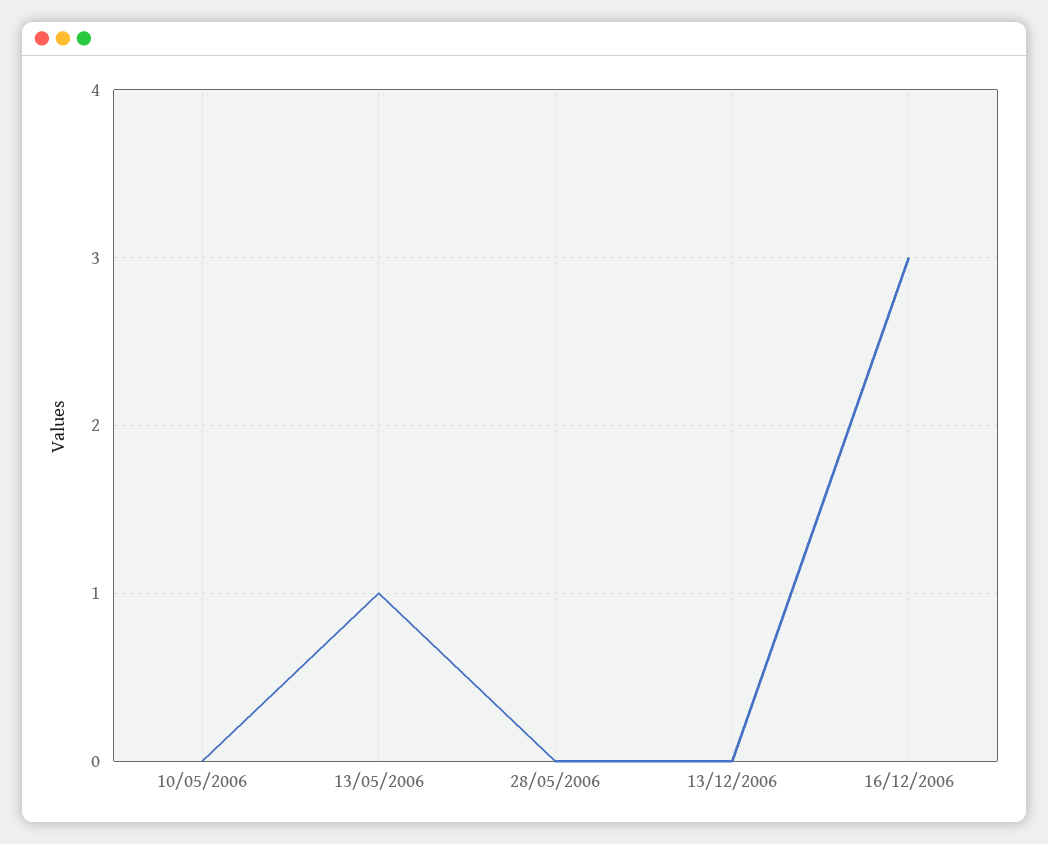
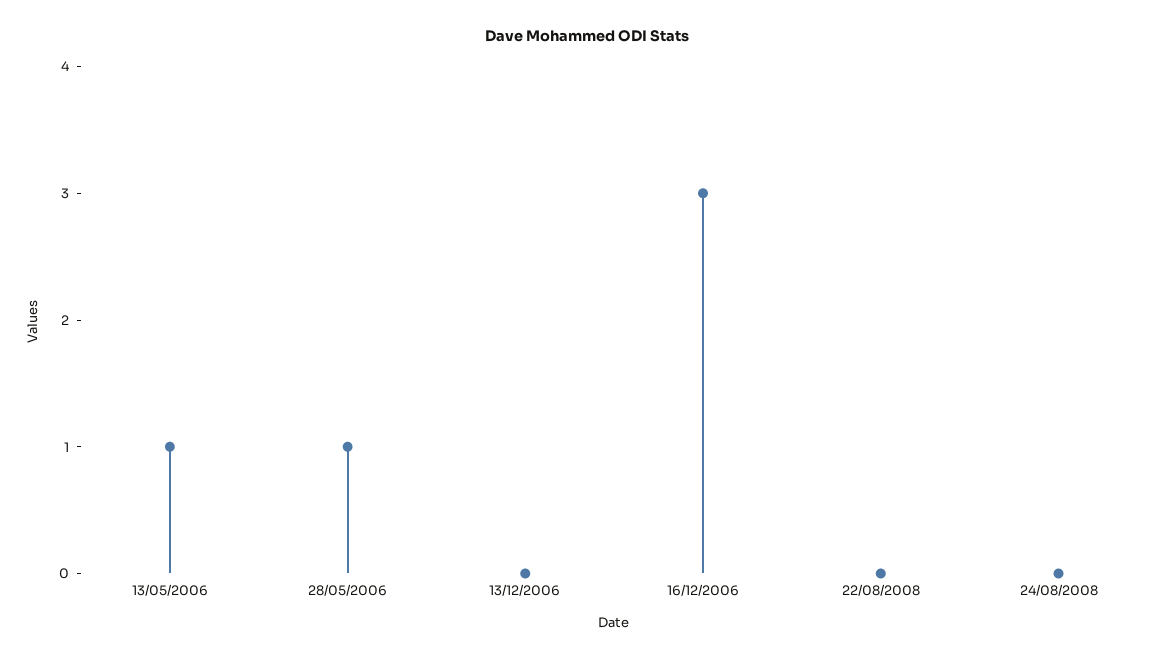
10/05/2006: 0 -> none
28/05/2006: 0 -> 1
22/08/2008: none -> 0
24/08/2008: none -> 0

